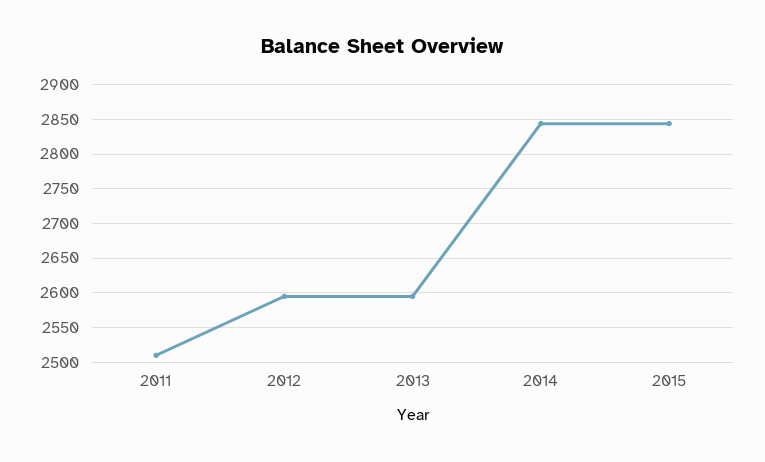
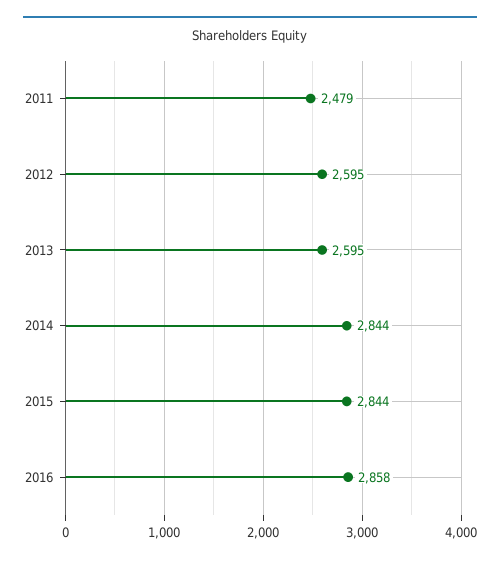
2011: 2510 -> 2479
2016: none -> 2858

